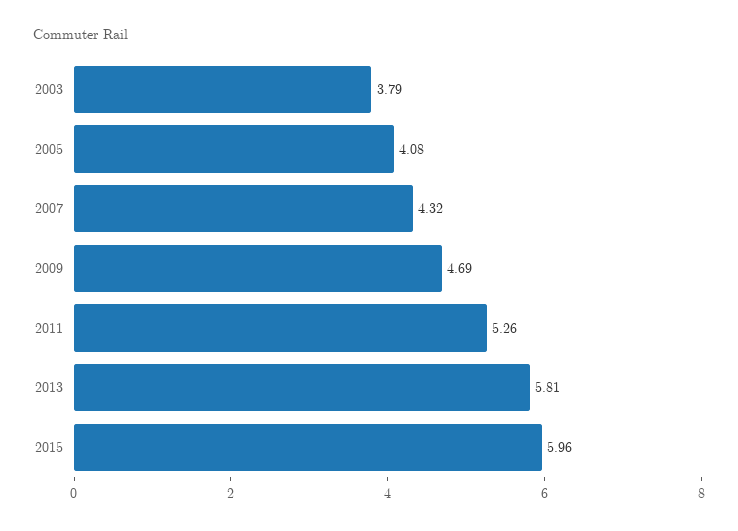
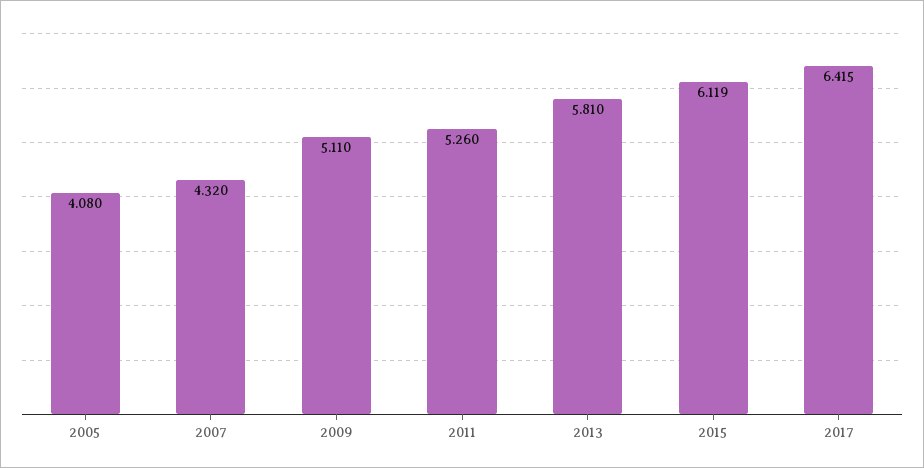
2003: 3.79 -> none
2009: 4.69 -> 5.11
2015: 5.96 -> 6.119
2017: none -> 6.415

